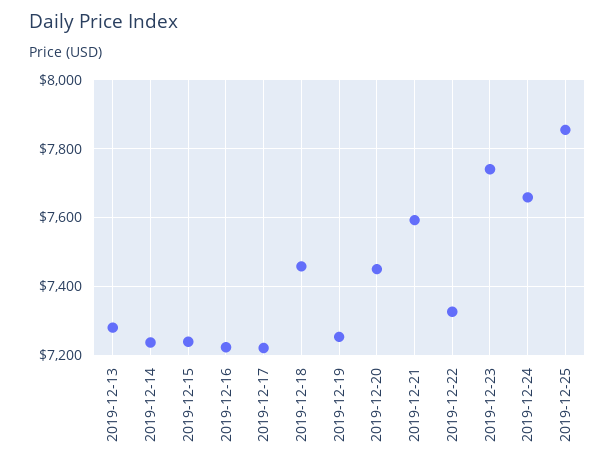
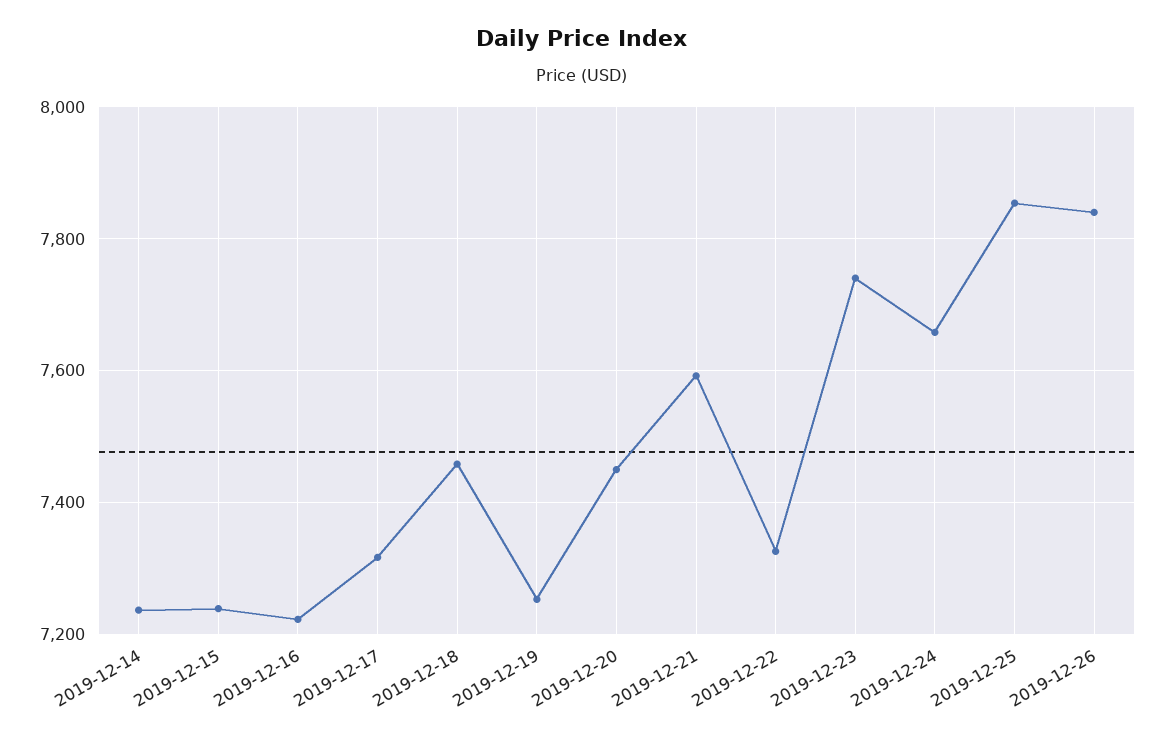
2019-12-13: 7280 -> none
2019-12-17: 7220 -> 7320
2019-12-26: none -> 7840

